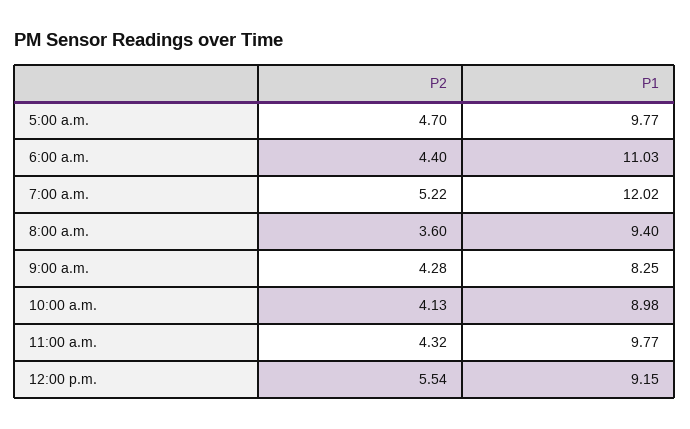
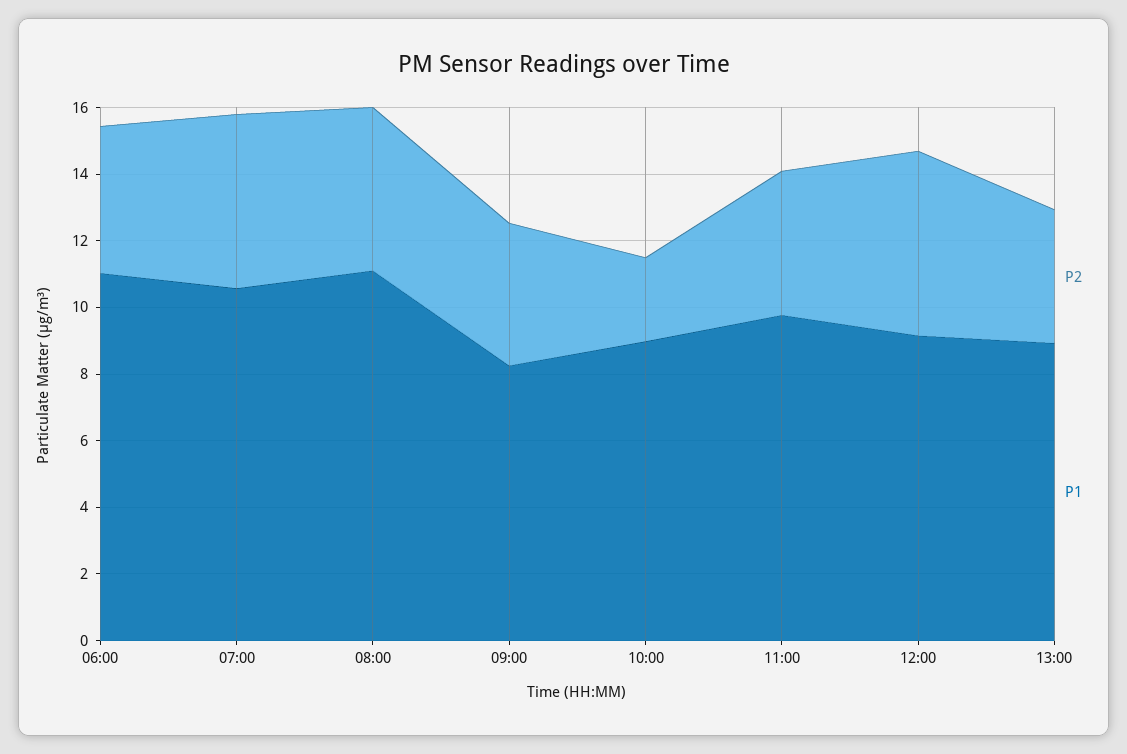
P2, 5:00 a.m.: 4.7 -> none
P1, 5:00 a.m.: 9.77 -> none
P1, 7:00 a.m.: 12.02 -> 10.5
P2, 8:00 a.m.: 3.6 -> 5
P1, 8:00 a.m.: 9.4 -> 11
P2, 10:00 a.m.: 4.13 -> 2.5
P2, 13:00: none -> 4
P1, 13:00: none -> 9

